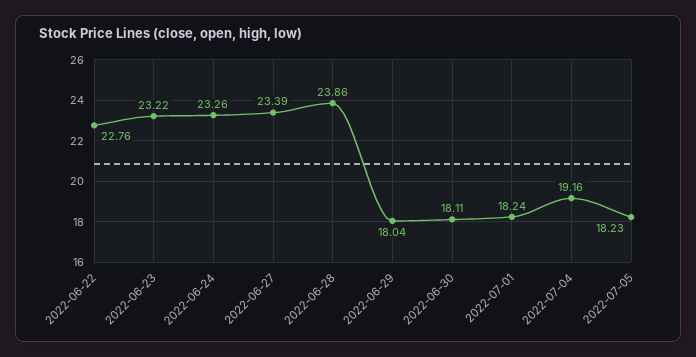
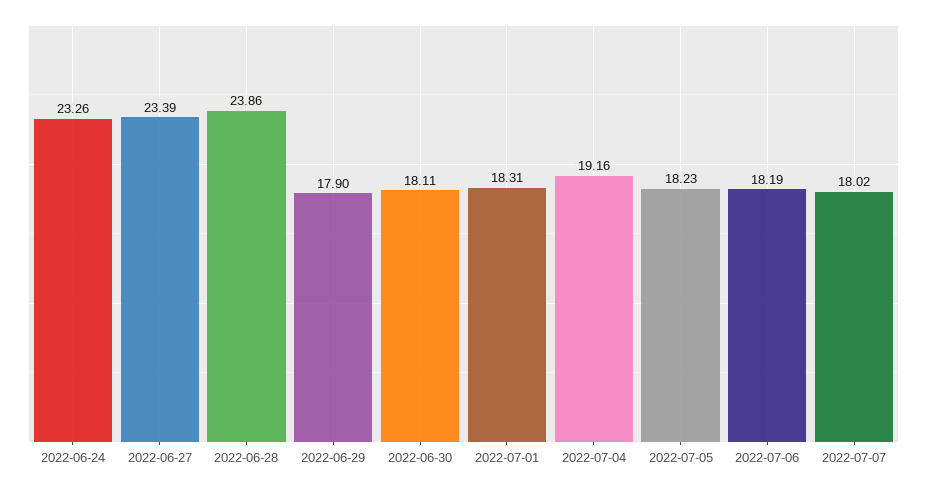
2022-06-22: 22.76 -> none
2022-06-23: 23.22 -> none
2022-06-29: 18.04 -> 17.9
2022-07-01: 18.24 -> 18.31
2022-07-06: none -> 18.19
2022-07-07: none -> 18.02

